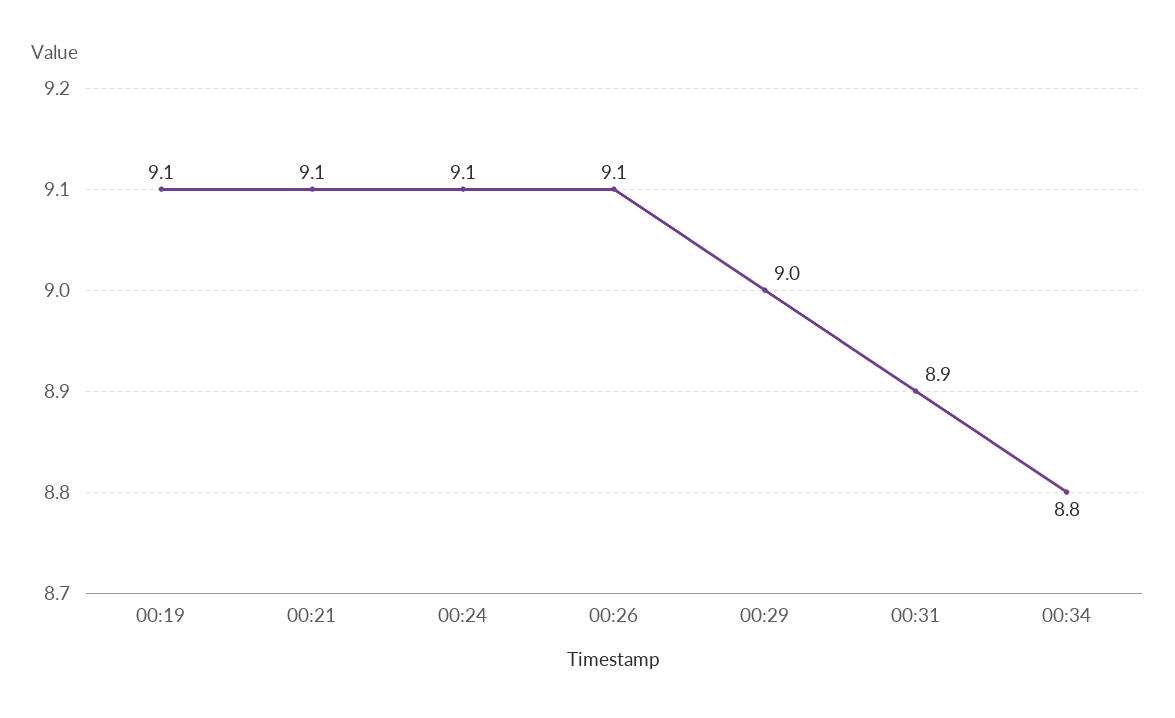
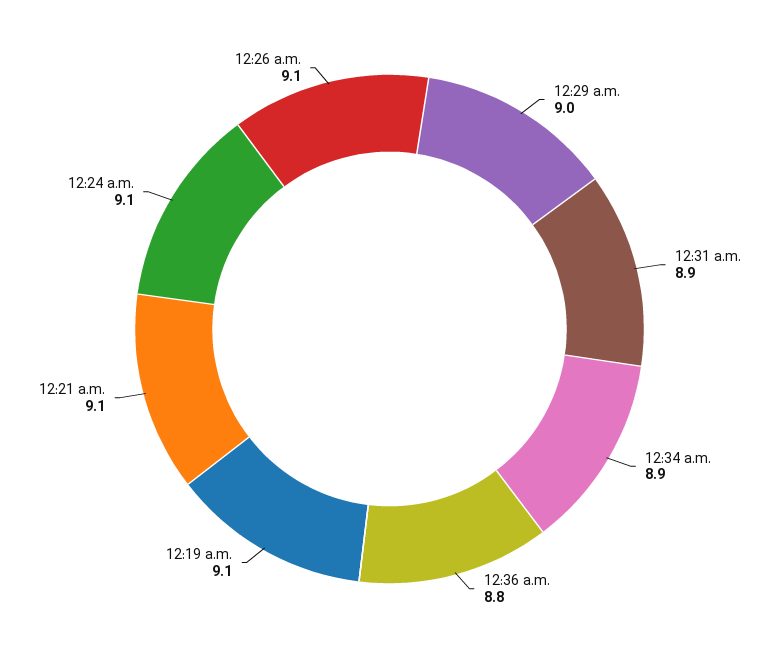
00:34: 8.8 -> 8.9
12:36 a.m.: none -> 8.8

